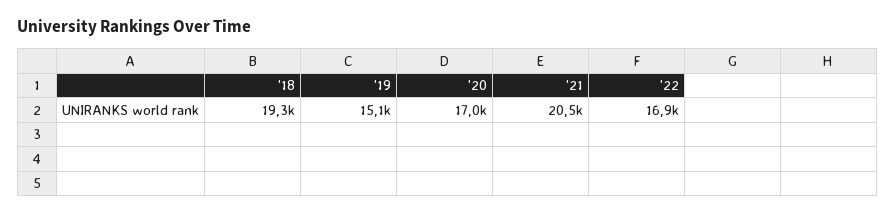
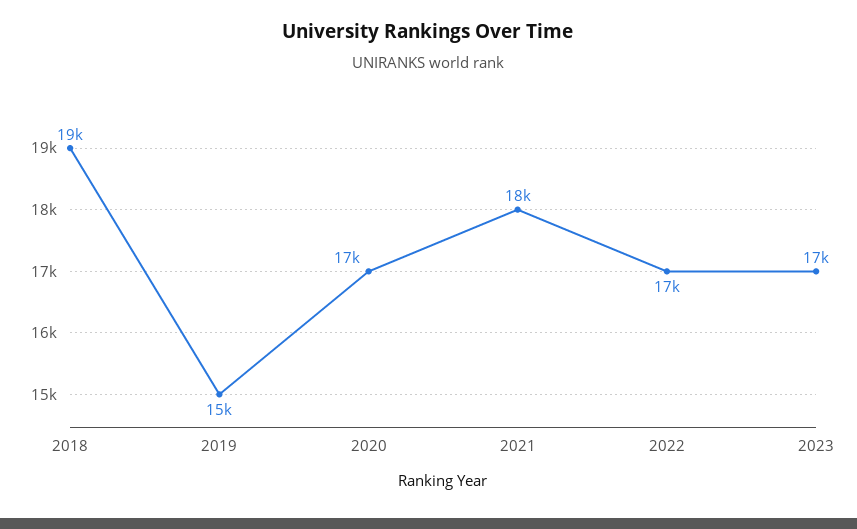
'21: 20500 -> 18000
2023: none -> 17000

